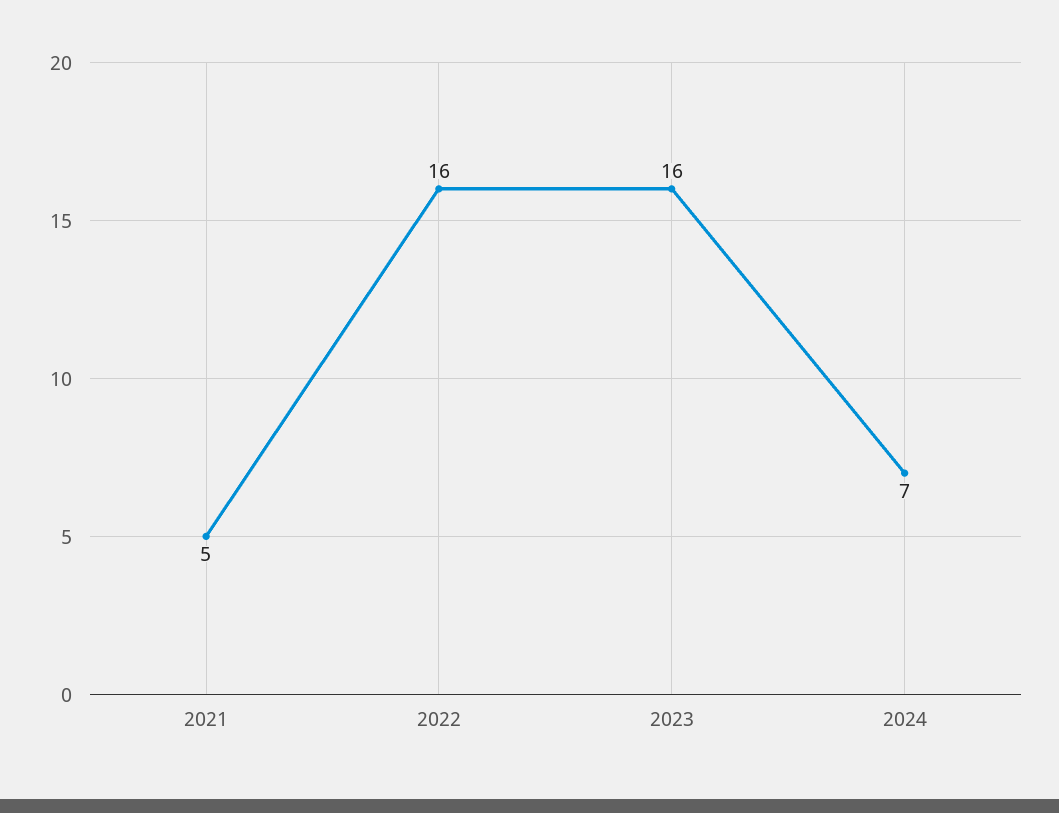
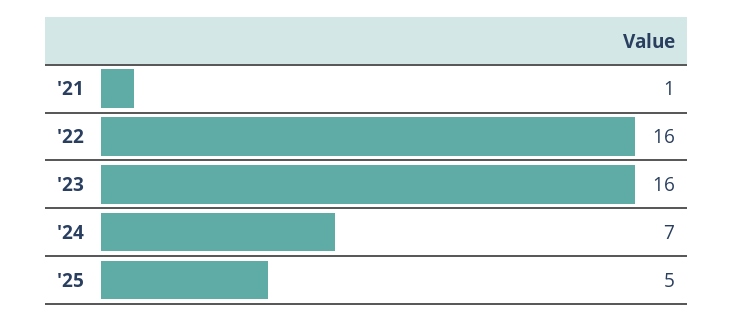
2021: 5 -> 1
'25: none -> 5

